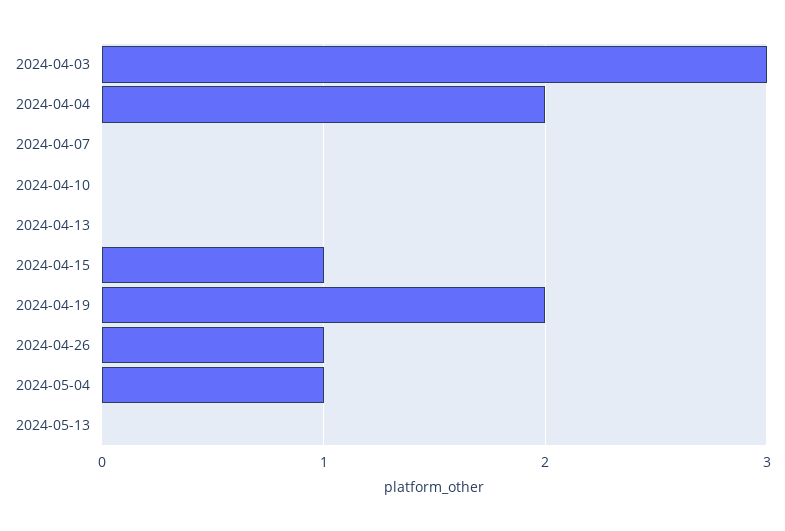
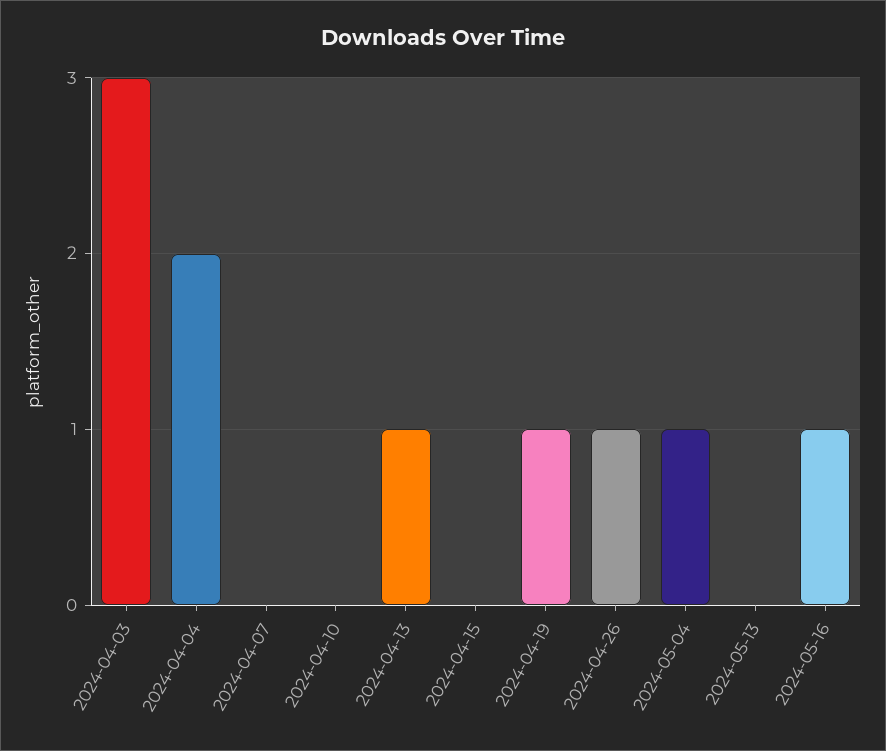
2024-04-13: 0 -> 1
2024-04-15: 1 -> 0
2024-04-19: 2 -> 1
2024-05-16: none -> 1

